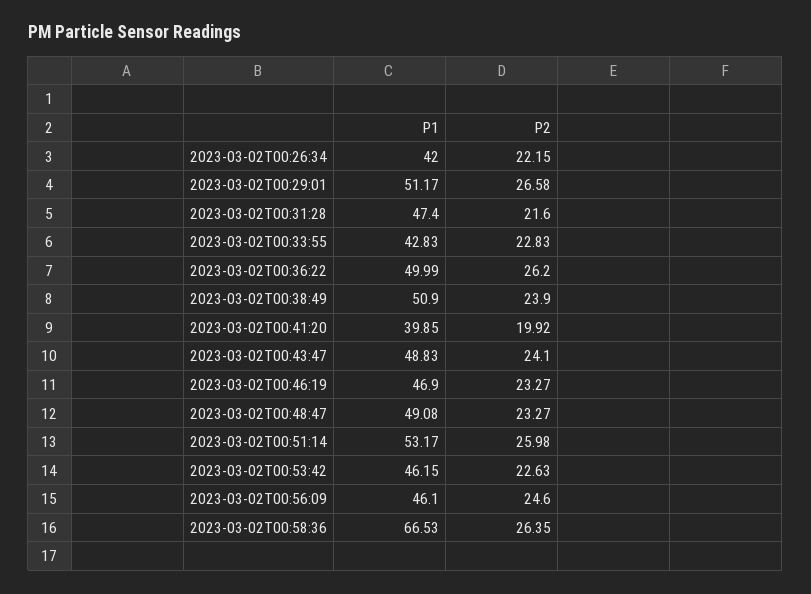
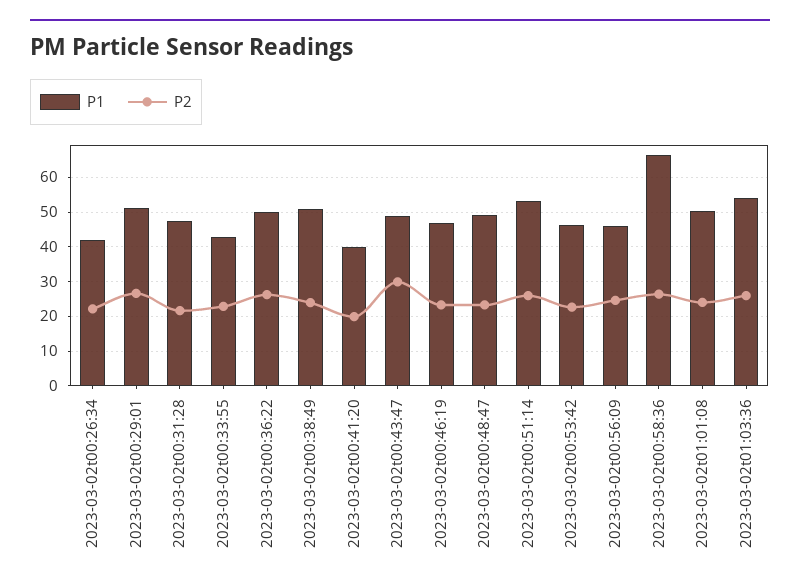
P2, 2023-03-02T00:43:47: 24.1 -> 30
P1, 2023-03-02t01:01:08: none -> 50
P2, 2023-03-02t01:01:08: none -> 24
P1, 2023-03-02t01:03:36: none -> 54
P2, 2023-03-02t01:03:36: none -> 26

